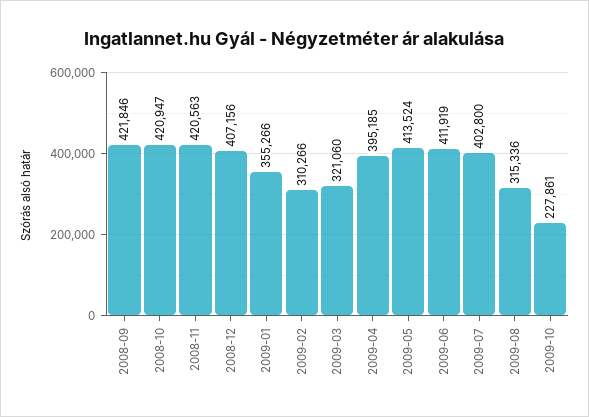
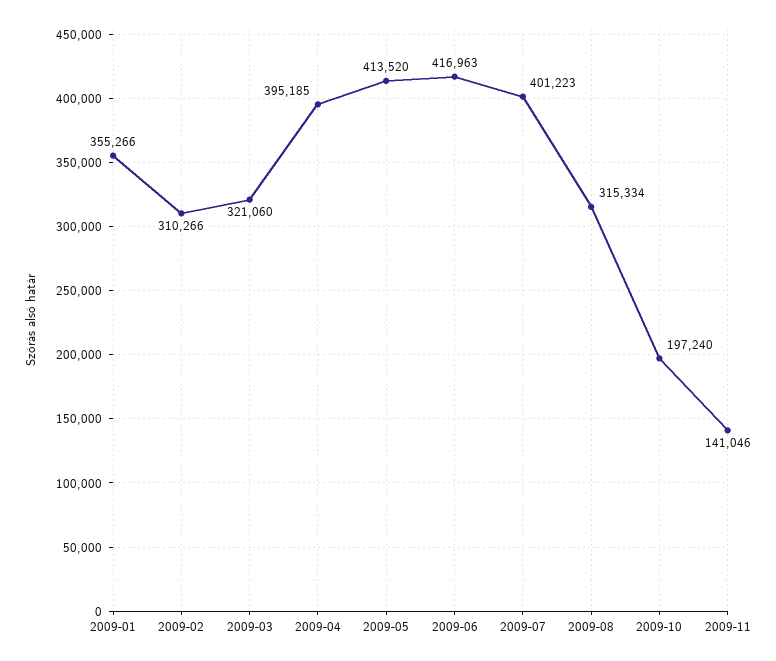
2008-09: 421846 -> none
2008-10: 420947 -> none
2008-11: 420563 -> none
2008-12: 407156 -> none
2009-05: 413524 -> 413520
2009-06: 411919 -> 416963
2009-07: 402800 -> 401223
2009-08: 315336 -> 315334
2009-10: 227861 -> 197240
2009-11: none -> 141046

